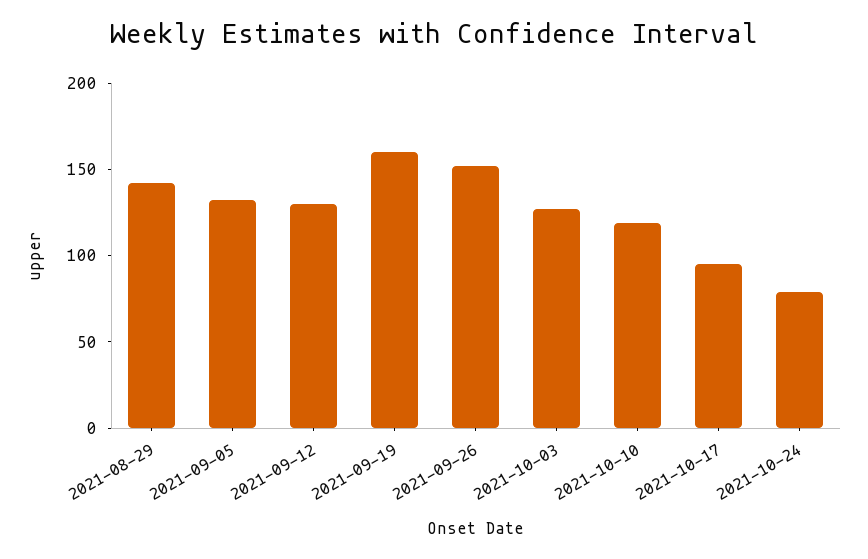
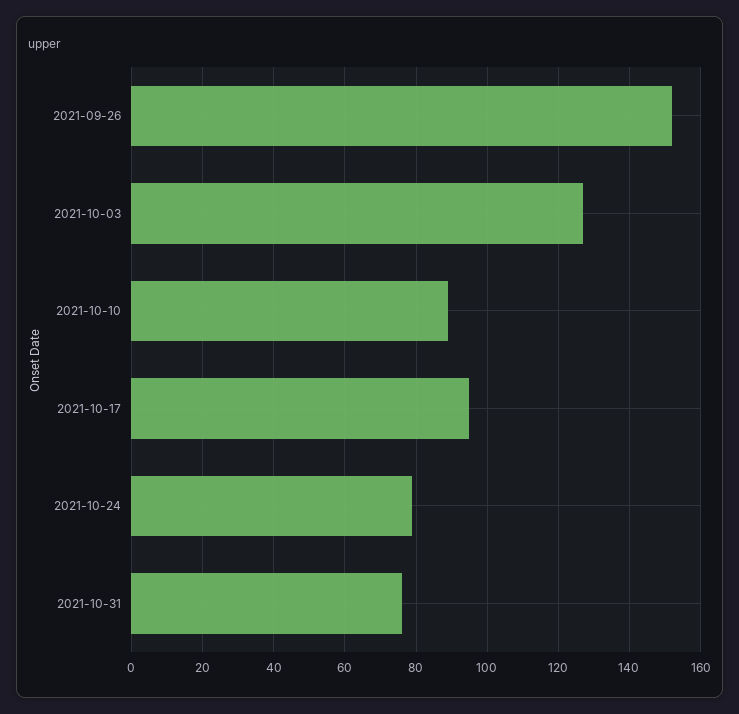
2021-08-29: 140 -> none
2021-09-05: 130 -> none
2021-09-12: 130 -> none
2021-09-19: 160 -> none
2021-10-10: 120 -> 90
2021-10-31: none -> 75

